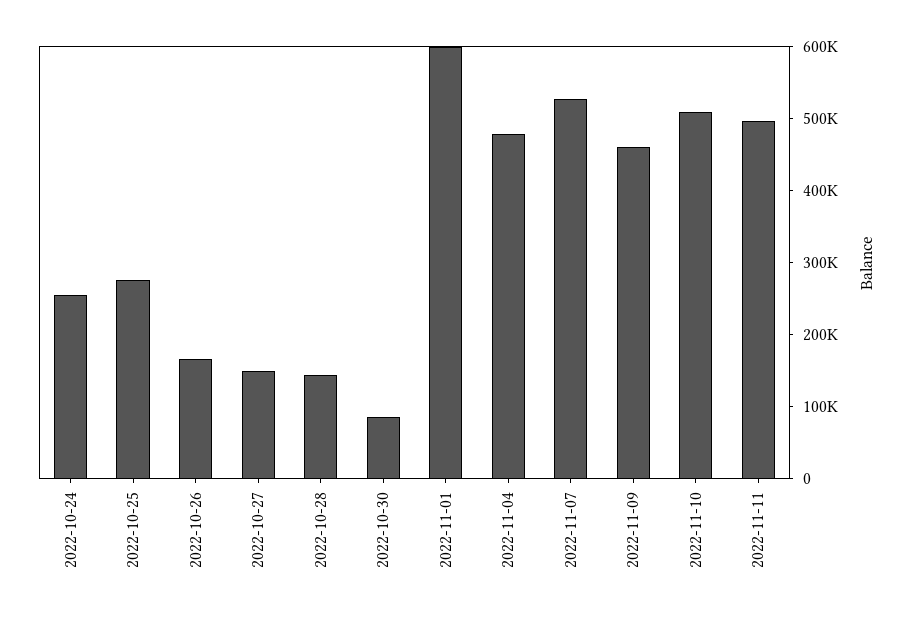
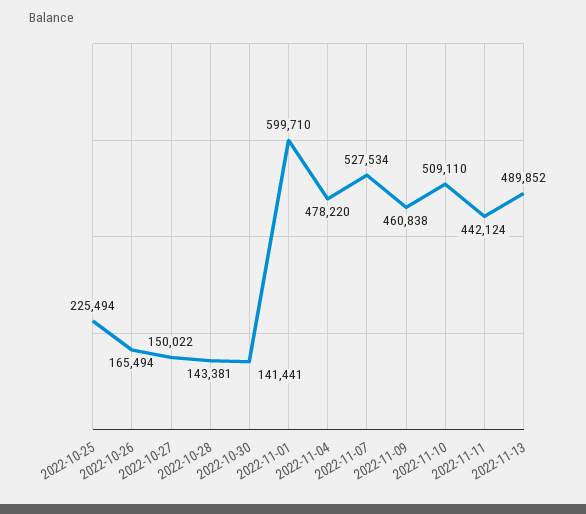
2022-10-24: 260000 -> none
2022-10-25: 280000 -> 225494
2022-10-30: 80000 -> 141441
2022-11-11: 500000 -> 442124
2022-11-13: none -> 489852

